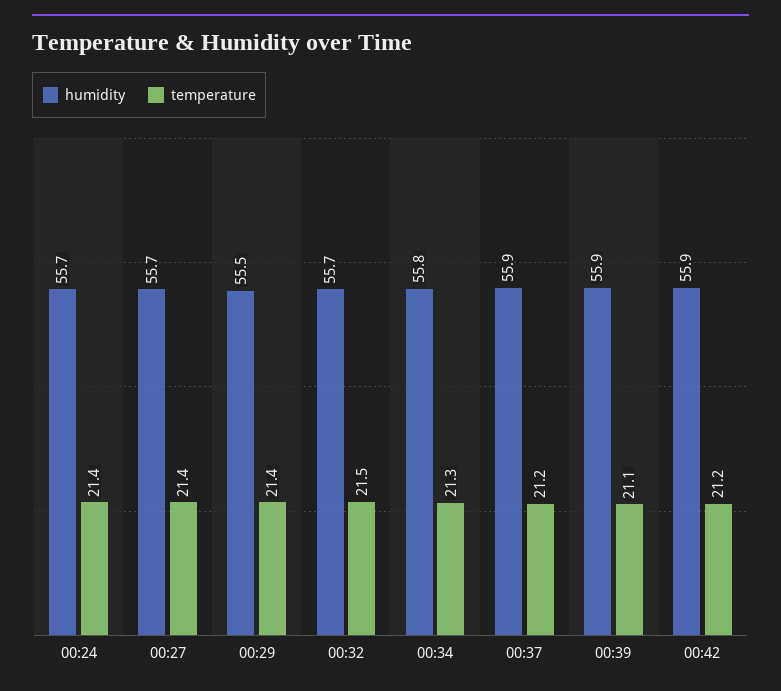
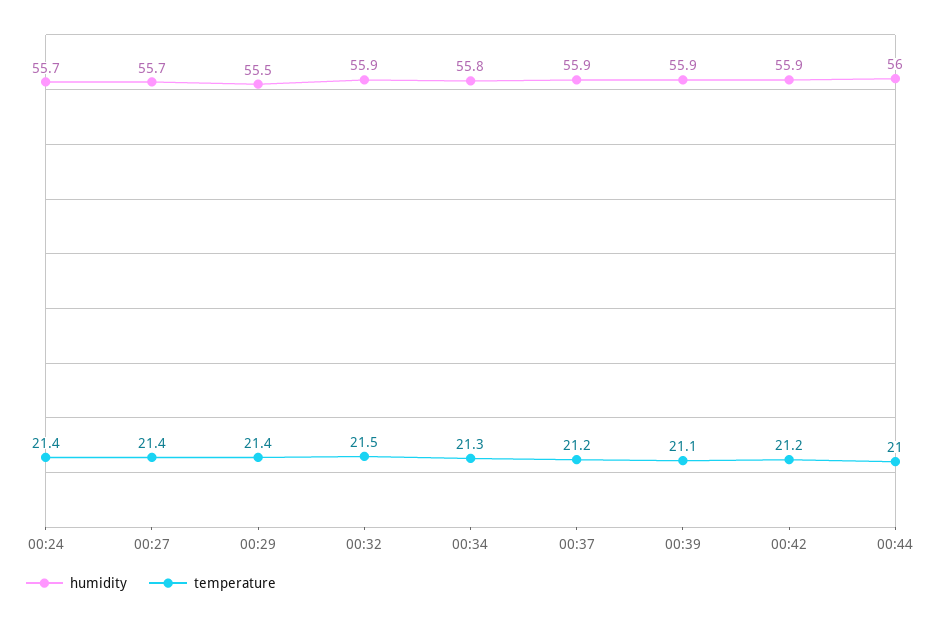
humidity, 00:32: 55.7 -> 55.9
humidity, 00:44: none -> 56
temperature, 00:44: none -> 21

